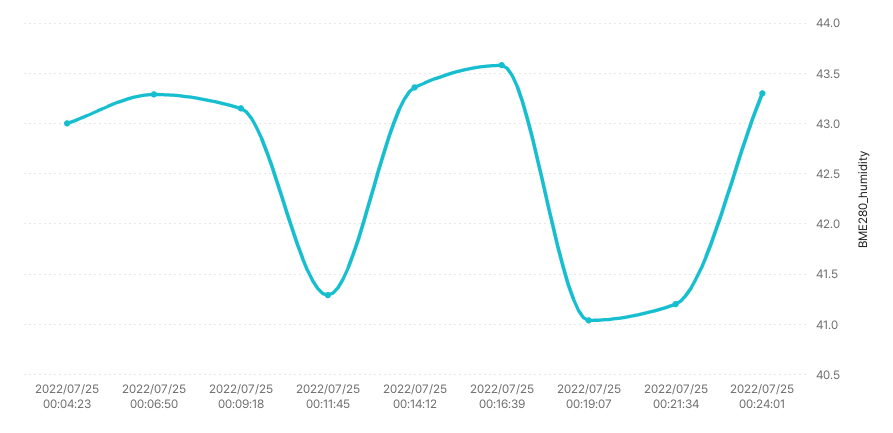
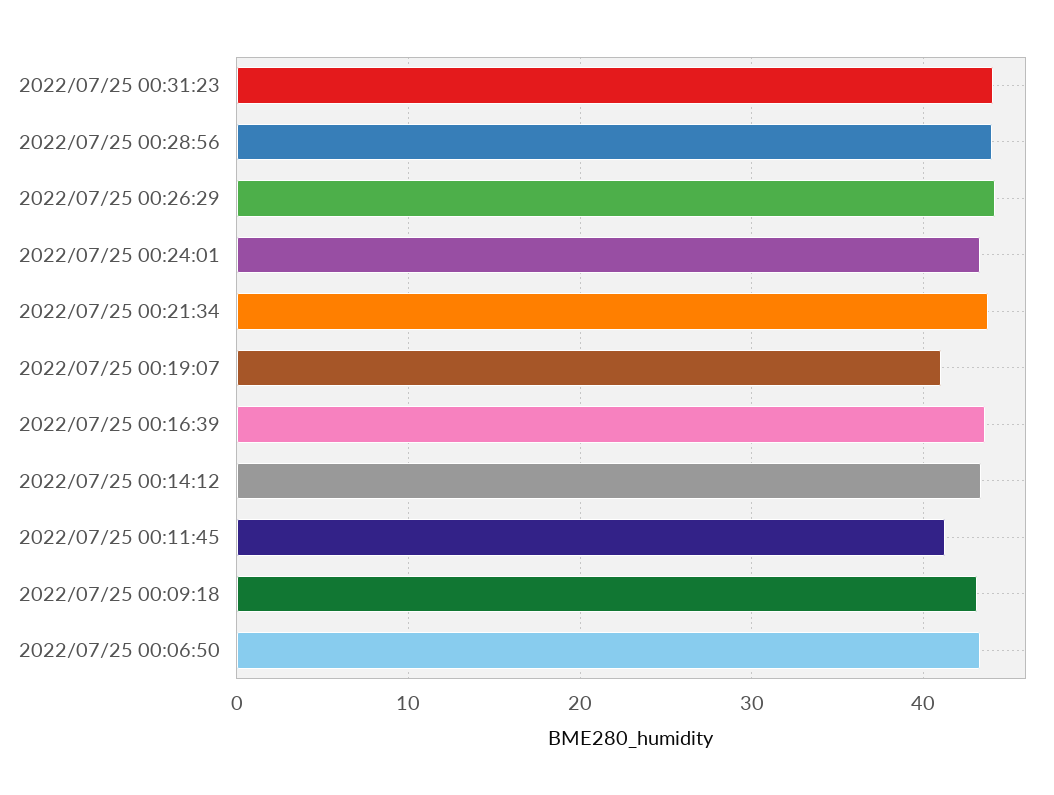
2022/07/25 00:04:23: 43 -> none
2022/07/25 00:21:34: 41.2 -> 44
2022/07/25 00:31:23: none -> 44
2022/07/25 00:28:56: none -> 44
2022/07/25 00:26:29: none -> 44

